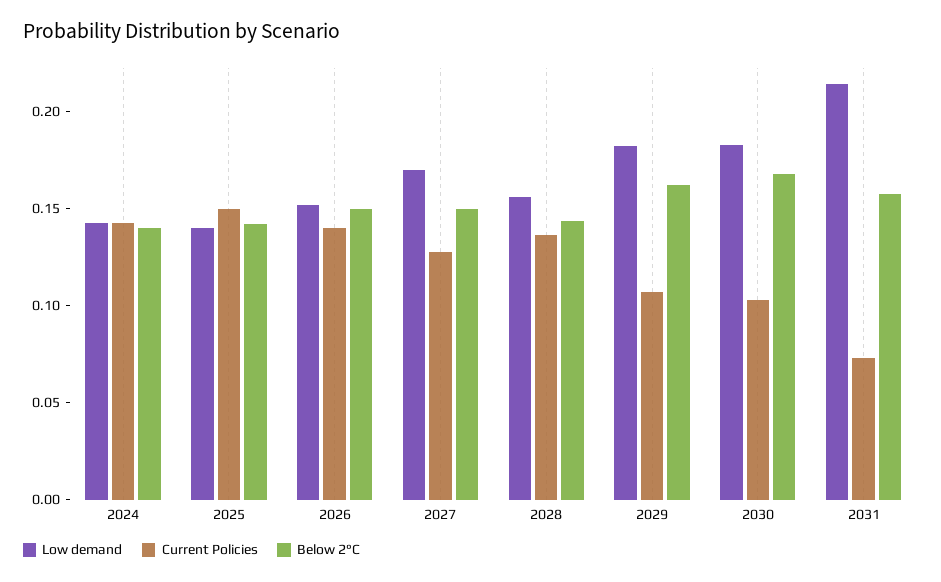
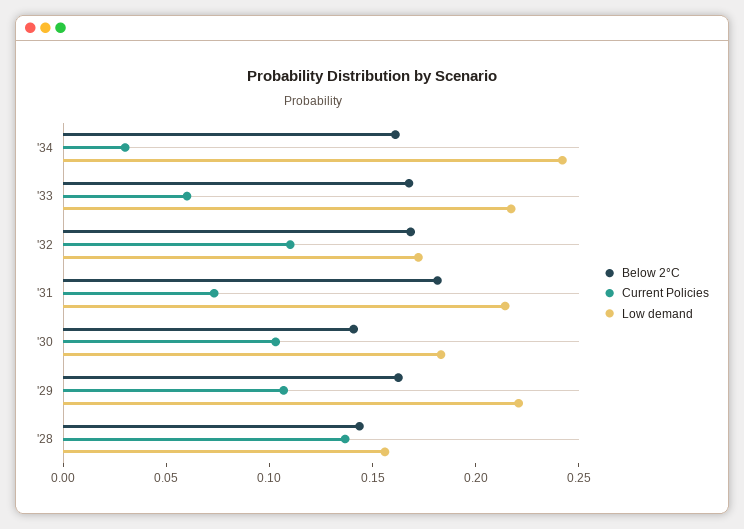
Low demand, 2024: 0.14 -> none
Current Policies, 2024: 0.14 -> none
Below 2°C, 2024: 0.14 -> none
Low demand, 2025: 0.14 -> none
Current Policies, 2025: 0.15 -> none
Below 2°C, 2025: 0.14 -> none
Low demand, 2026: 0.15 -> none
Current Policies, 2026: 0.14 -> none
Below 2°C, 2026: 0.15 -> none
Low demand, 2027: 0.17 -> none
Current Policies, 2027: 0.13 -> none
Below 2°C, 2027: 0.15 -> none
Low demand, 2029: 0.18 -> 0.22
Below 2°C, 2030: 0.17 -> 0.14
Below 2°C, 2031: 0.16 -> 0.18
Below 2°C, '34: none -> 0.16
Current Policies, '34: none -> 0.03
Low demand, '34: none -> 0.24
Below 2°C, '33: none -> 0.17
Current Policies, '33: none -> 0.06
Low demand, '33: none -> 0.22
Below 2°C, '32: none -> 0.17
Current Policies, '32: none -> 0.11
Low demand, '32: none -> 0.17

